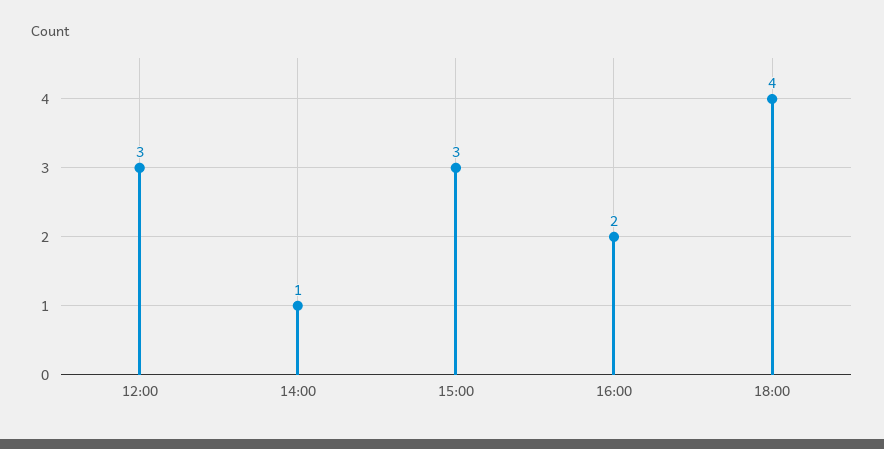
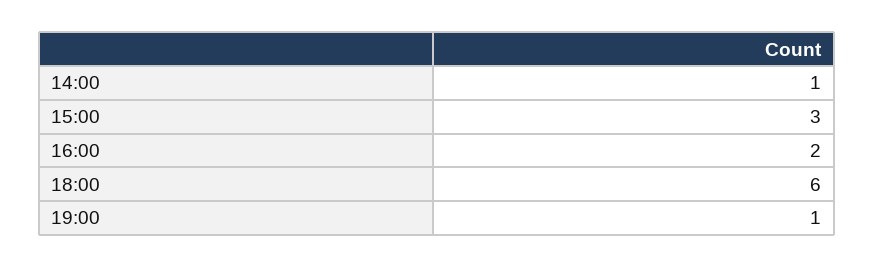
12:00: 3 -> none
18:00: 4 -> 6
19:00: none -> 1

